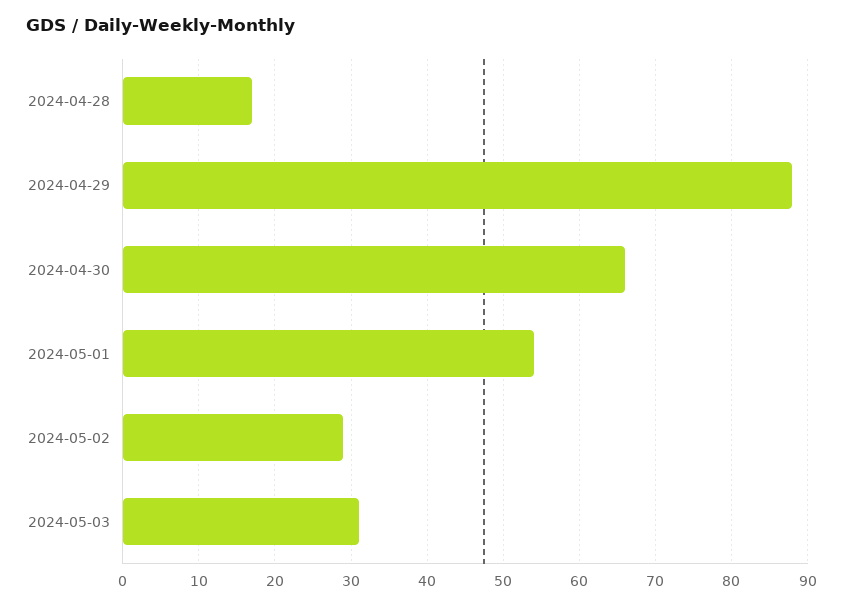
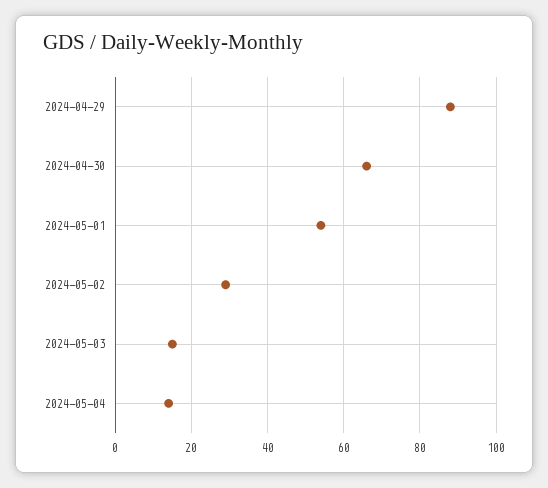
2024-04-28: 17 -> none
2024-05-03: 31 -> 15
2024-05-04: none -> 15

